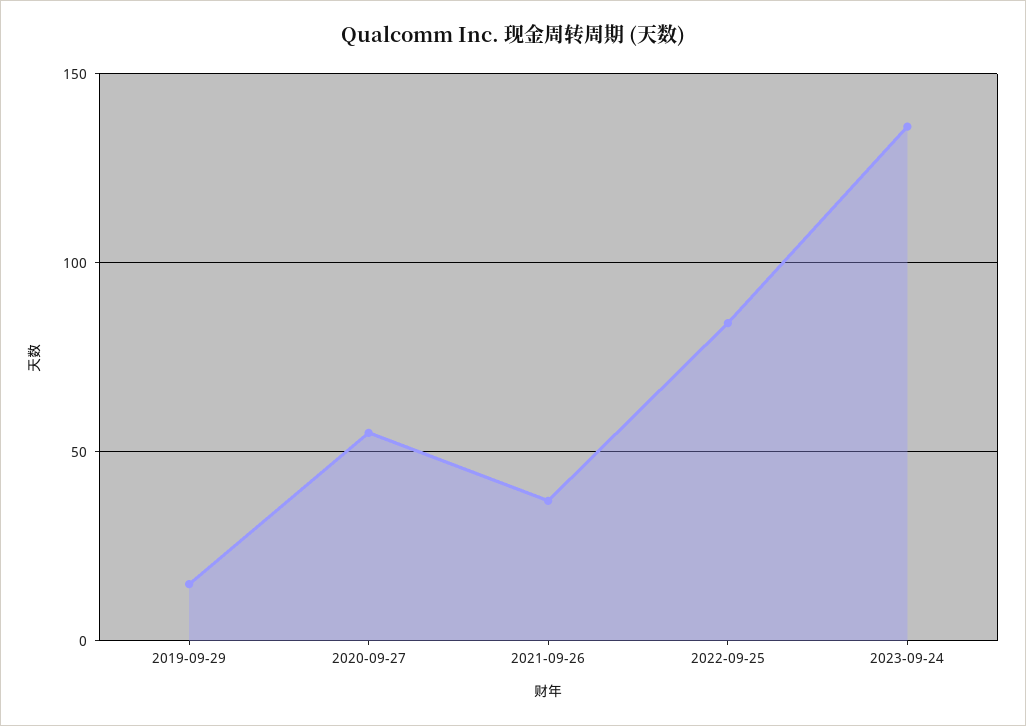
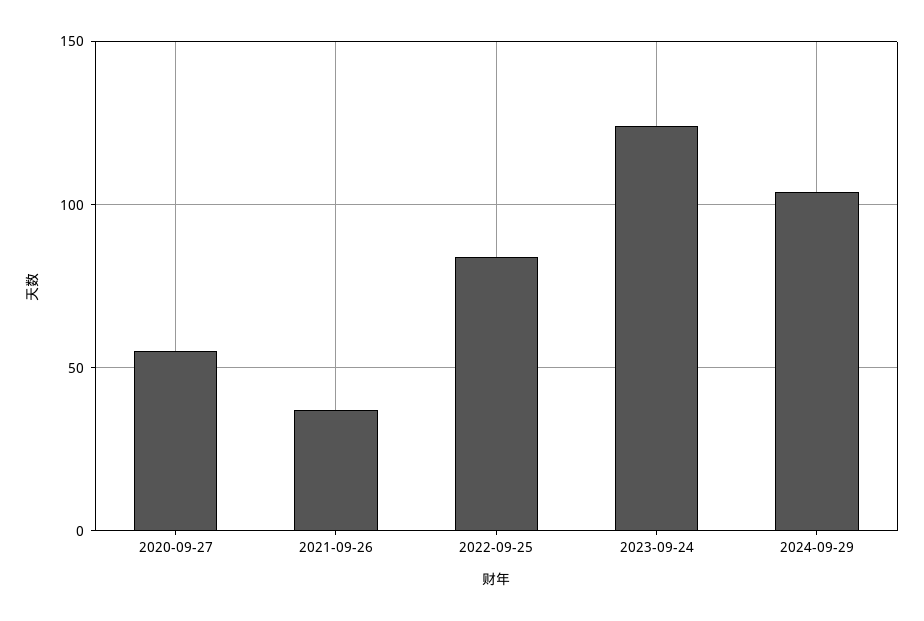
2019-09-29: 15 -> none
2023-09-24: 135 -> 125
2024-09-29: none -> 105

